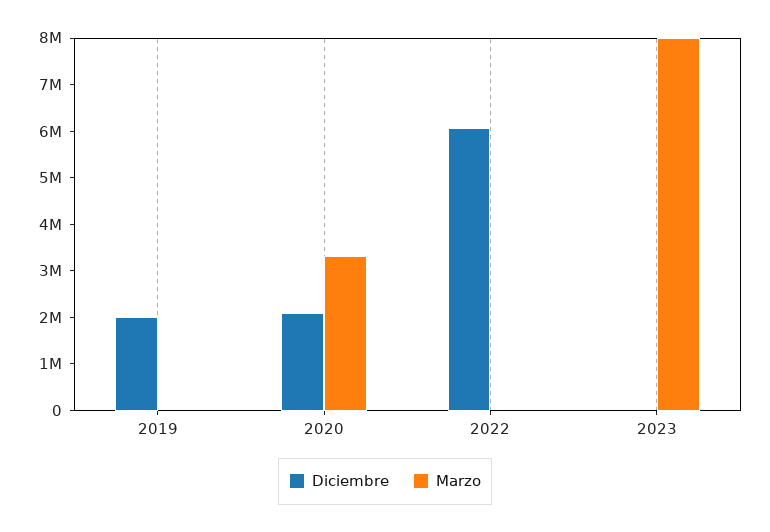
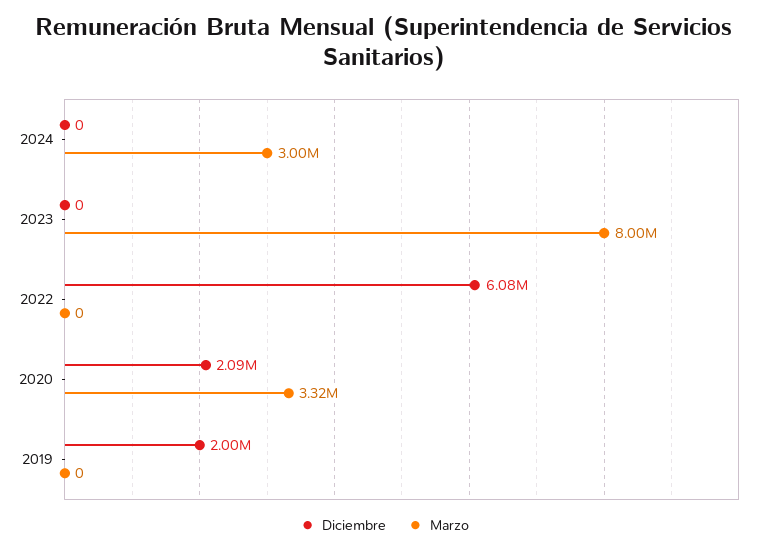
Diciembre, 2024: none -> 0
Marzo, 2024: none -> 3000000

